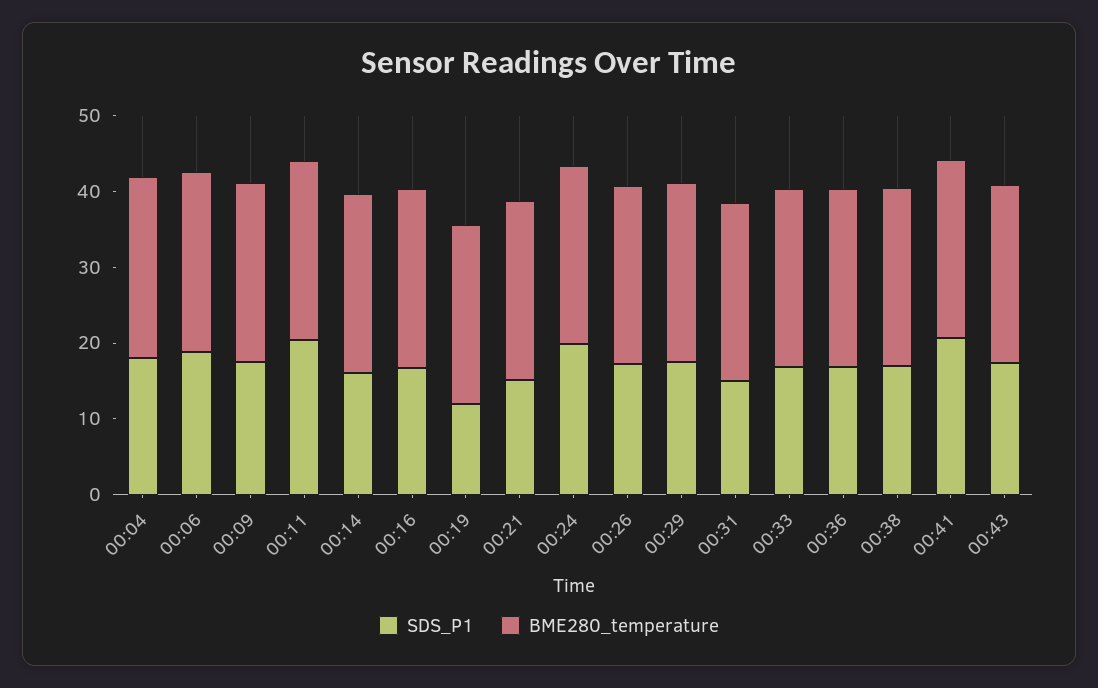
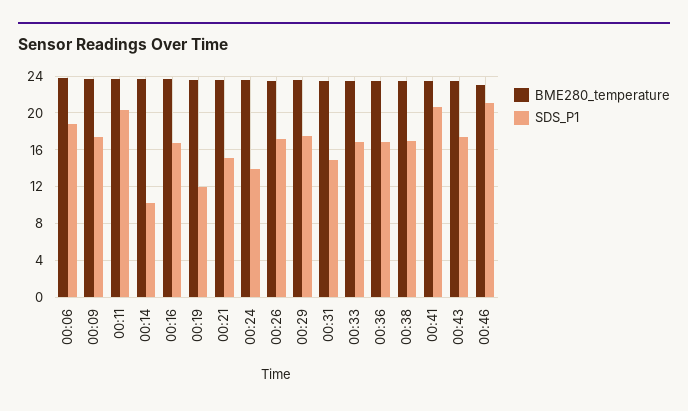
SDS_P1, 00:04: 18 -> none
BME280_temperature, 00:04: 24 -> none
SDS_P1, 00:14: 16 -> 10
SDS_P1, 00:24: 20 -> 14
BME280_temperature, 00:46: none -> 23
SDS_P1, 00:46: none -> 21

